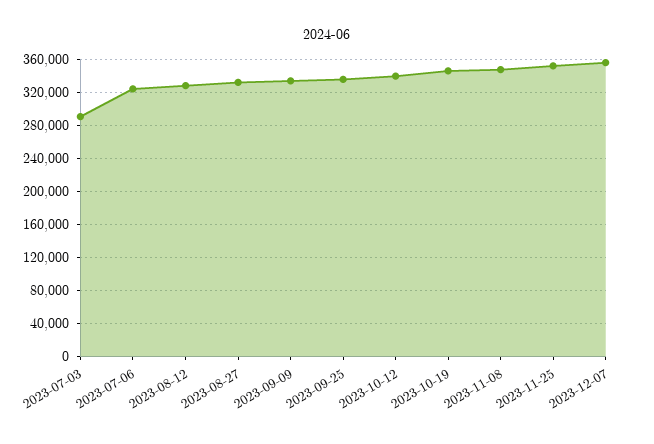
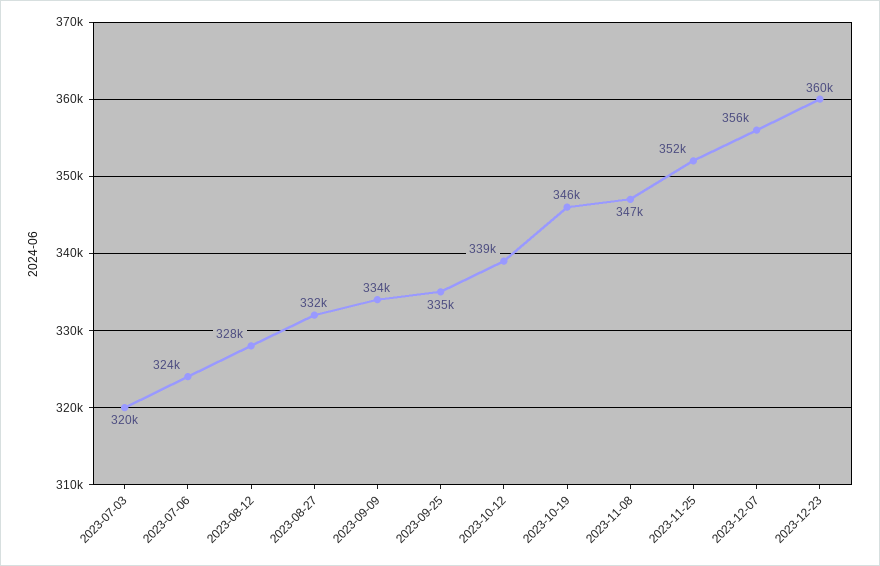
2023-07-03: 290000 -> 320000
2023-12-23: none -> 360000

